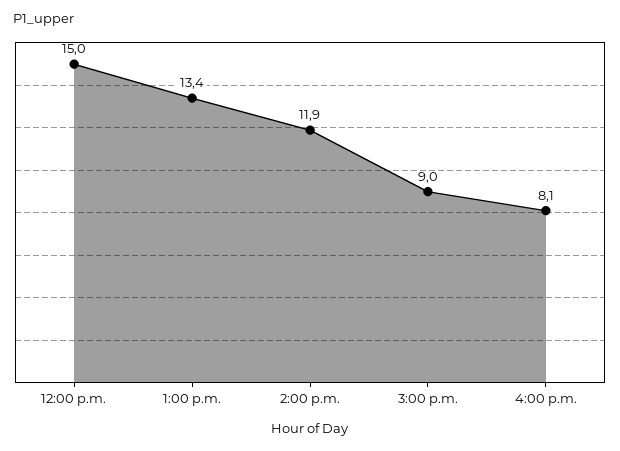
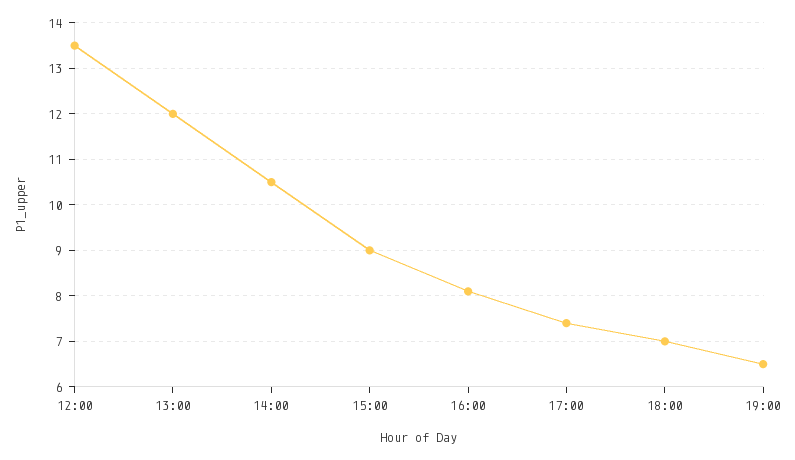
12:00 p.m.: 15 -> 13.5
1:00 p.m.: 13.4 -> 12
2:00 p.m.: 11.9 -> 10.5
17:00: none -> 7.5
18:00: none -> 7
19:00: none -> 6.5

